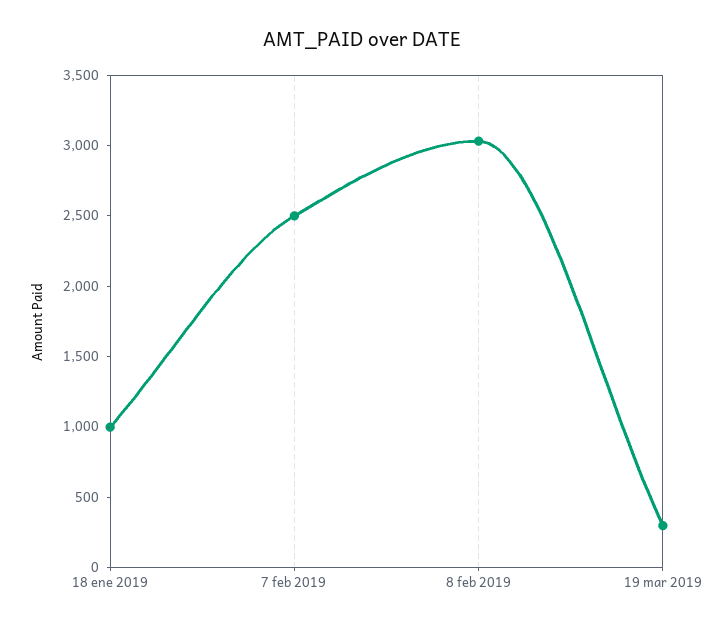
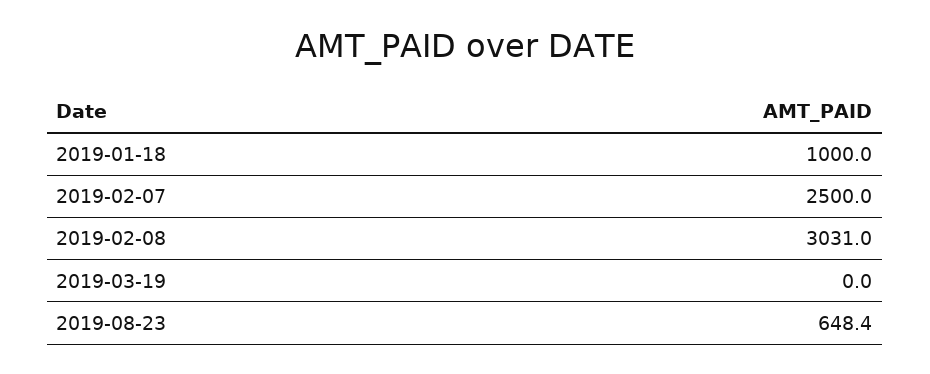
19 mar 2019: 300 -> 0
2019-08-23: none -> 648.4

